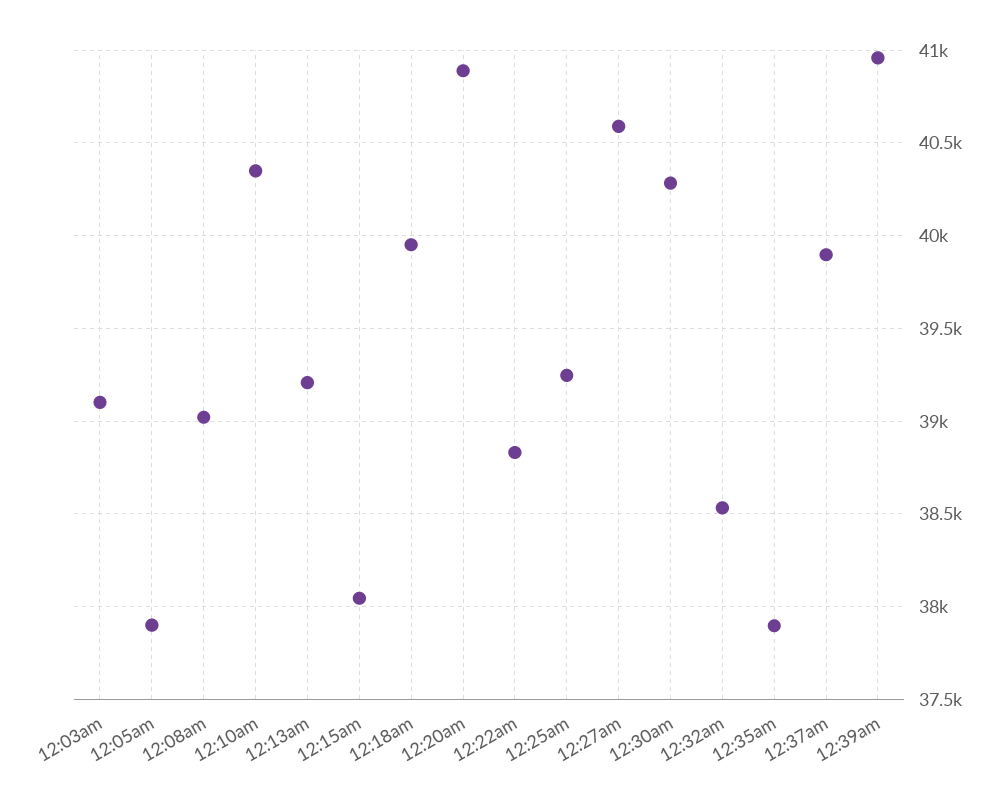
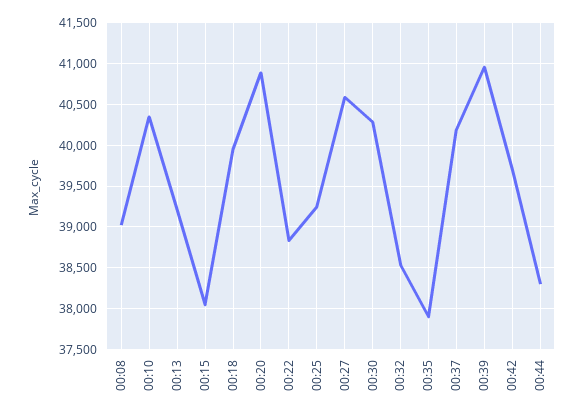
12:03am: 39100 -> none
12:05am: 37900 -> none
12:37am: 39900 -> 40200
00:42: none -> 39700
00:44: none -> 38300

